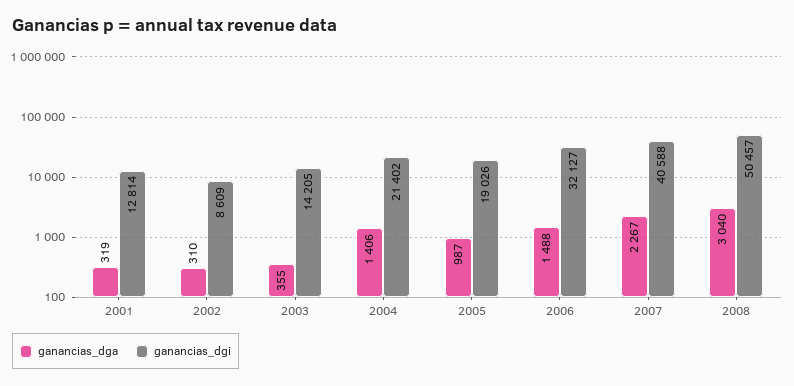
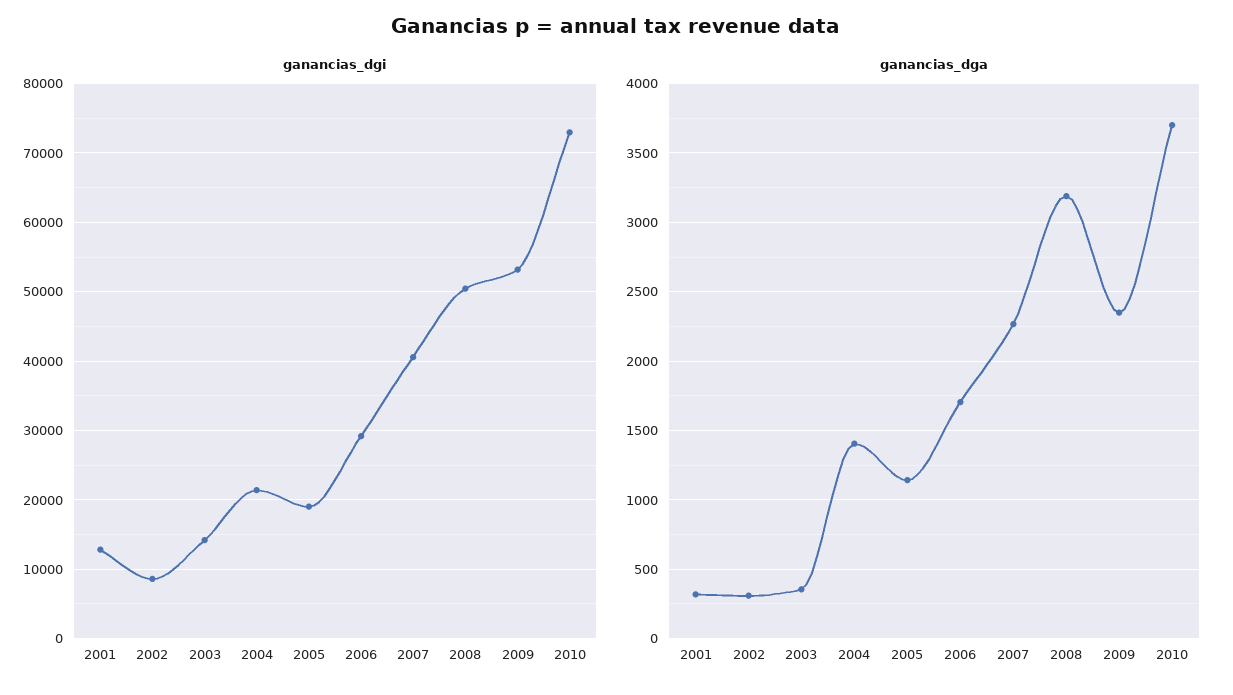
ganancias_dga, 2005: 987 -> 1150
ganancias_dga, 2006: 1488 -> 1700
ganancias_dgi, 2006: 32127 -> 29000
ganancias_dga, 2008: 3040 -> 3200
ganancias_dgi, 2009: none -> 53000
ganancias_dgi, 2010: none -> 73000
ganancias_dga, 2009: none -> 2350
ganancias_dga, 2010: none -> 3700

